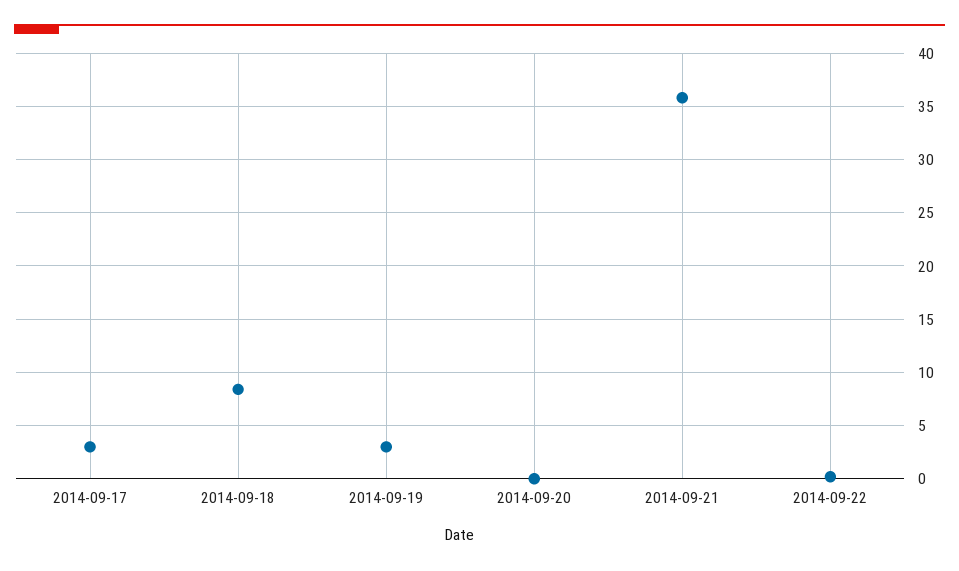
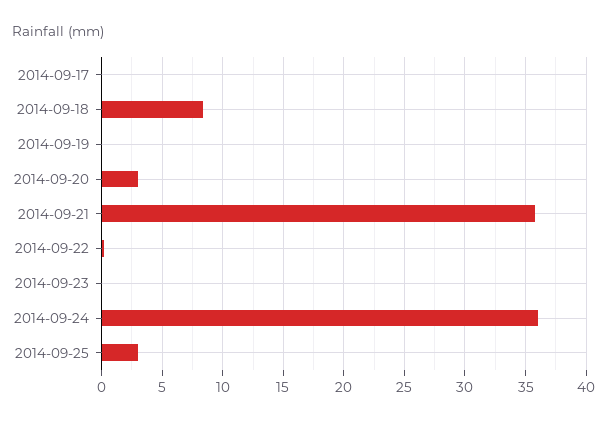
2014-09-17: 3 -> 0
2014-09-19: 3 -> 0
2014-09-20: 0 -> 3
2014-09-23: none -> 0
2014-09-24: none -> 36
2014-09-25: none -> 3

